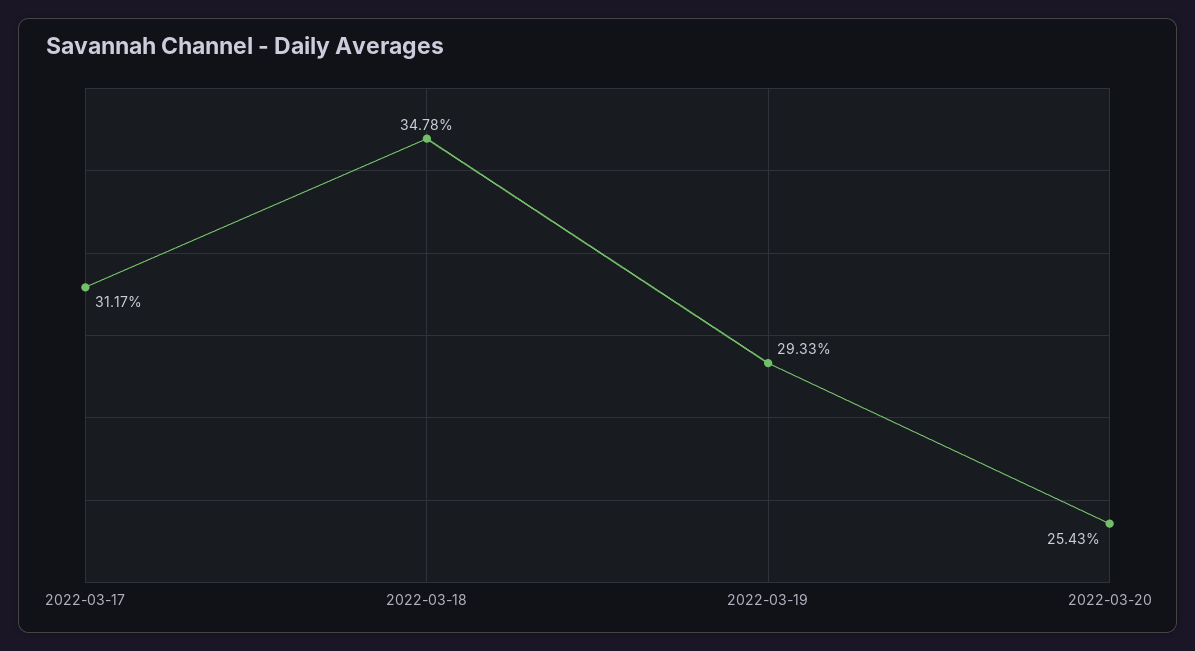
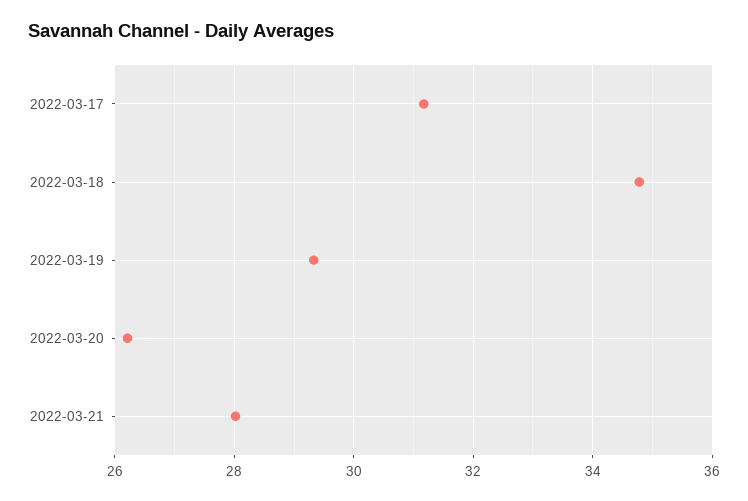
2022-03-20: 25.43 -> 26.2
2022-03-21: none -> 28

